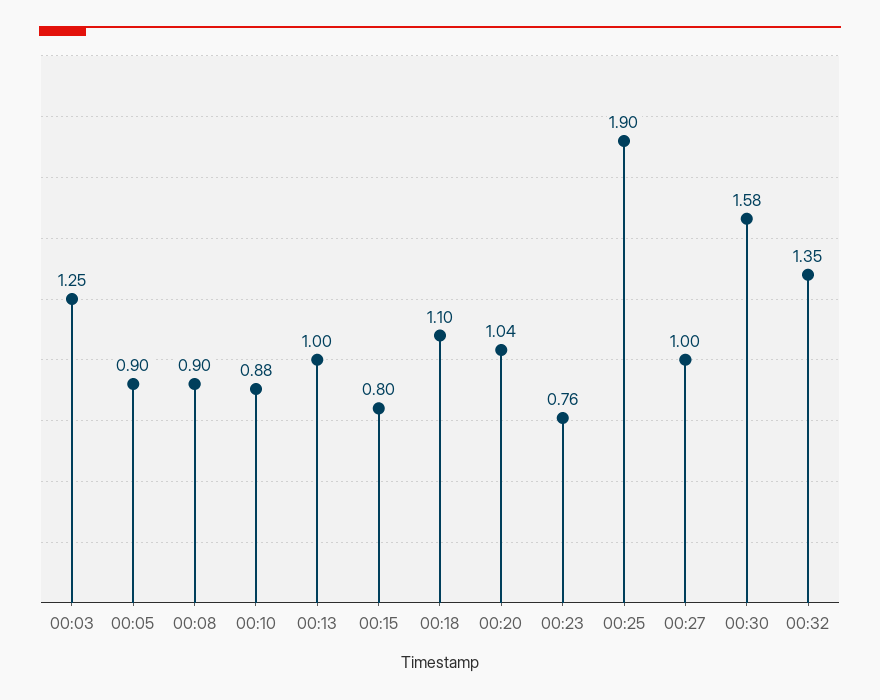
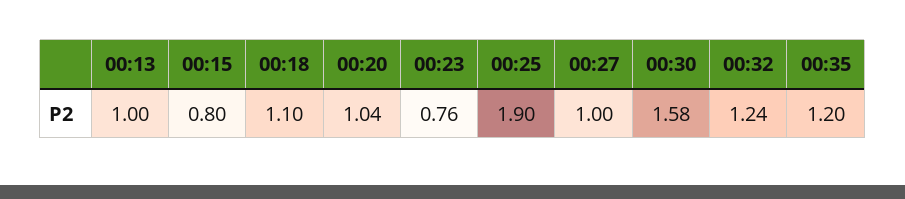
00:03: 1.25 -> none
00:05: 0.9 -> none
00:08: 0.9 -> none
00:10: 0.88 -> none
00:32: 1.35 -> 1.24
00:35: none -> 1.2

